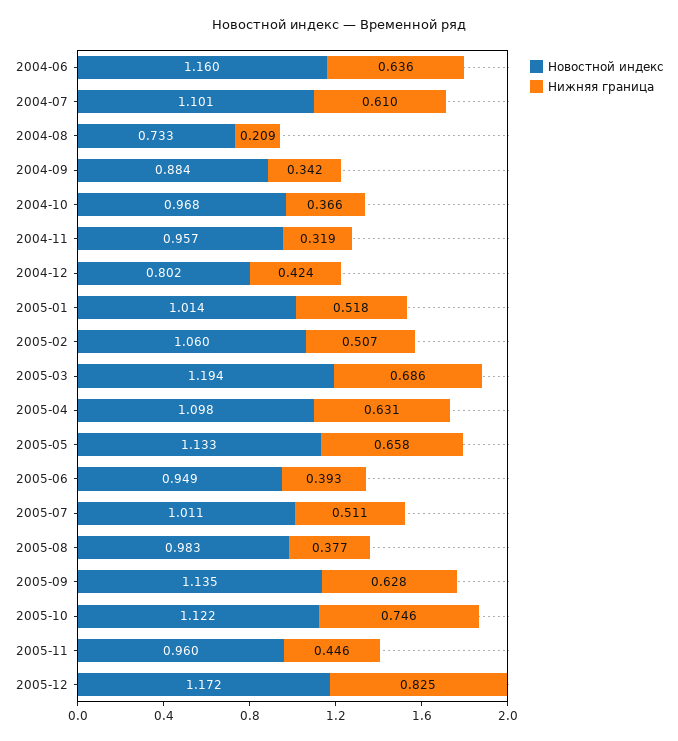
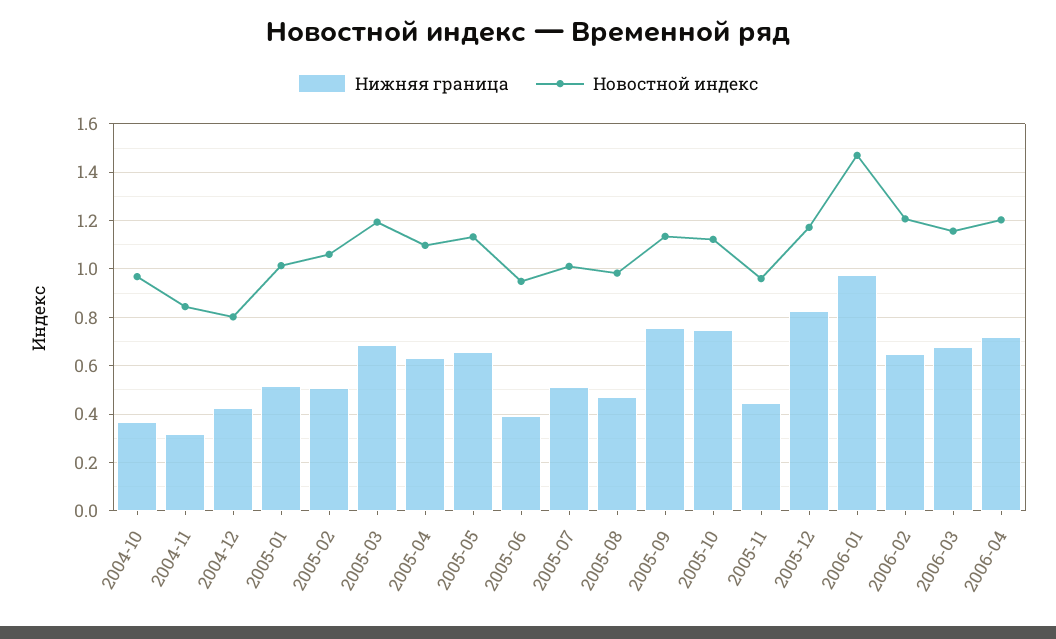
Новостной индекс, 2004-06: 1.16 -> none
Нижняя граница, 2004-06: 0.636 -> none
Новостной индекс, 2004-07: 1.101 -> none
Нижняя граница, 2004-07: 0.61 -> none
Новостной индекс, 2004-08: 0.733 -> none
Нижняя граница, 2004-08: 0.209 -> none
Новостной индекс, 2004-09: 0.884 -> none
Нижняя граница, 2004-09: 0.342 -> none
Новостной индекс, 2004-11: 0.957 -> 0.85
Нижняя граница, 2005-08: 0.377 -> 0.475
Нижняя граница, 2005-09: 0.628 -> 0.75
Нижняя граница, 2006-01: none -> 0.975
Новостной индекс, 2006-01: none -> 1.475
Нижняя граница, 2006-02: none -> 0.65
Новостной индекс, 2006-02: none -> 1.2
Нижняя граница, 2006-03: none -> 0.675
Новостной индекс, 2006-03: none -> 1.15
Нижняя граница, 2006-04: none -> 0.725
Новостной индекс, 2006-04: none -> 1.2

